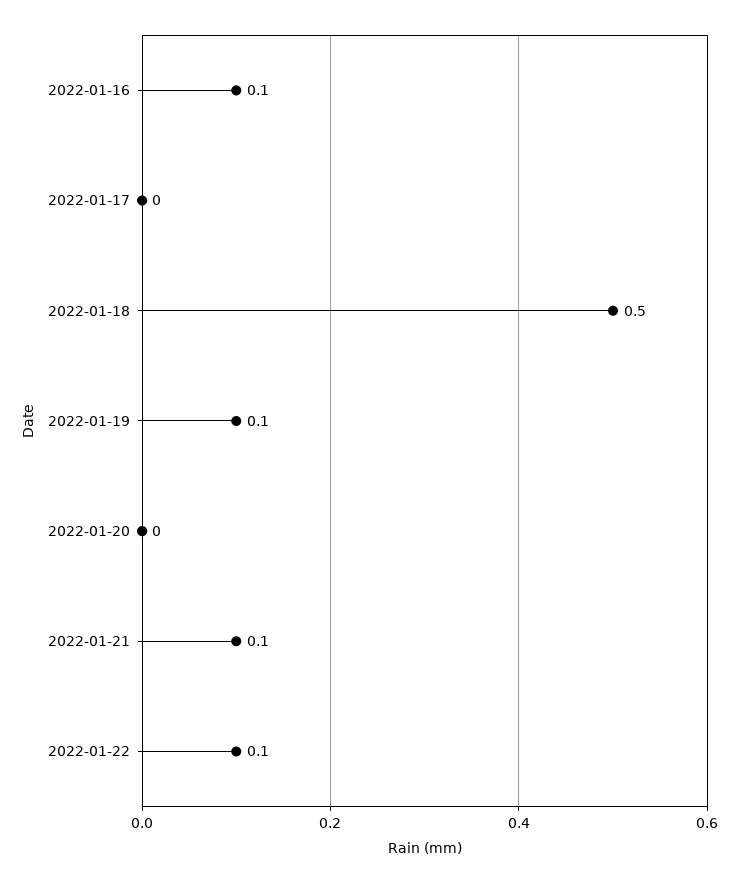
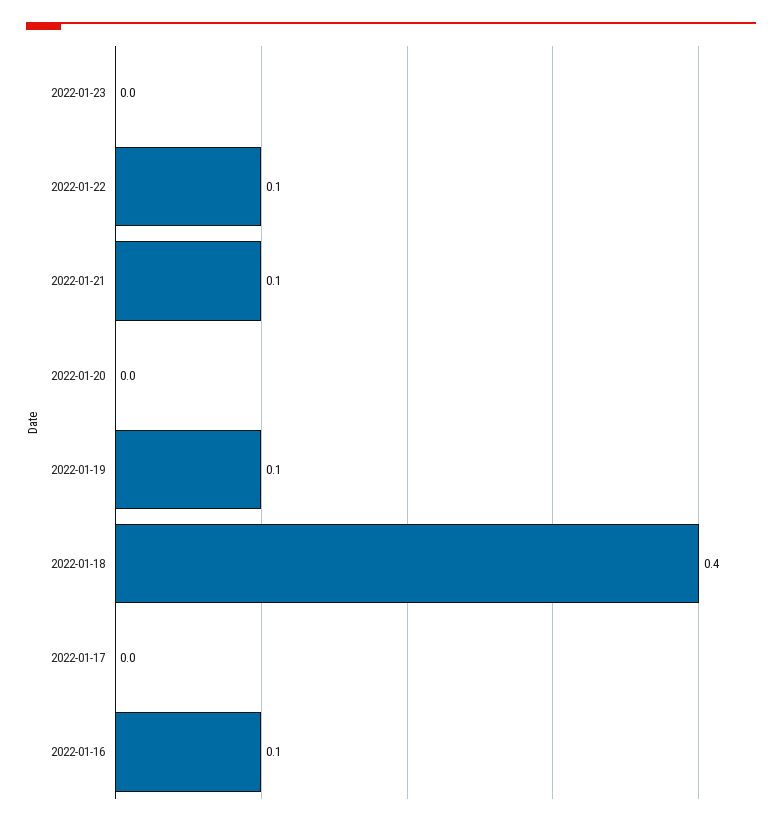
2022-01-18: 0.5 -> 0.4
2022-01-23: none -> 0

